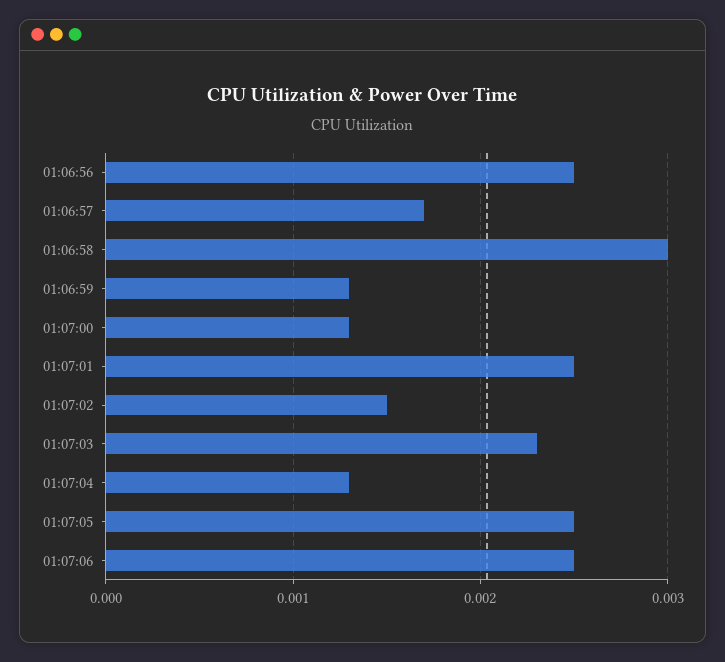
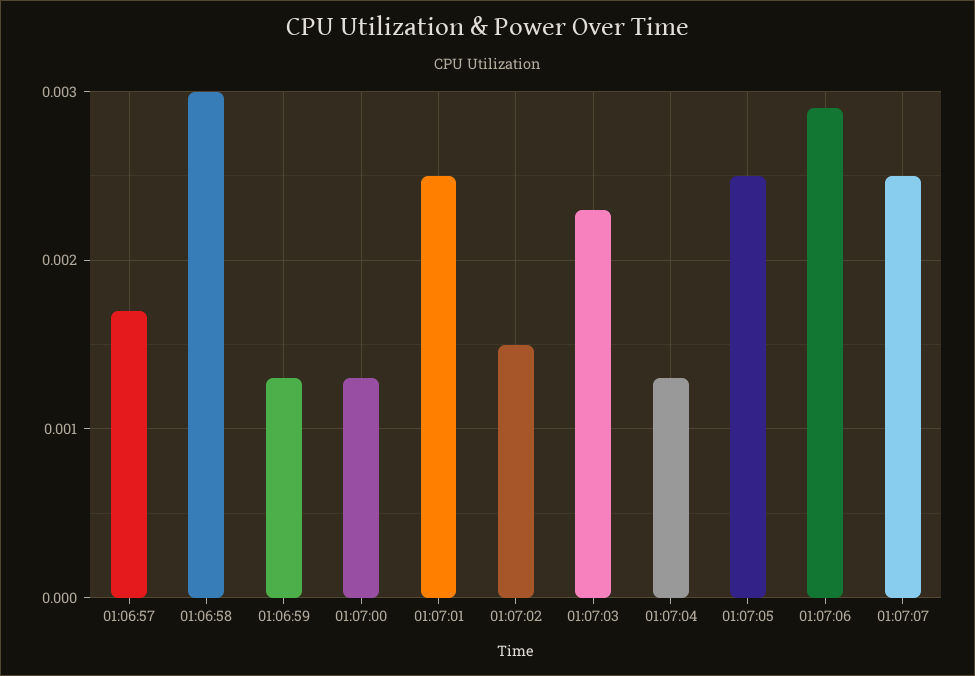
01:06:56: 0.0025 -> none
01:07:06: 0.0025 -> 0.0029
01:07:07: none -> 0.0025

